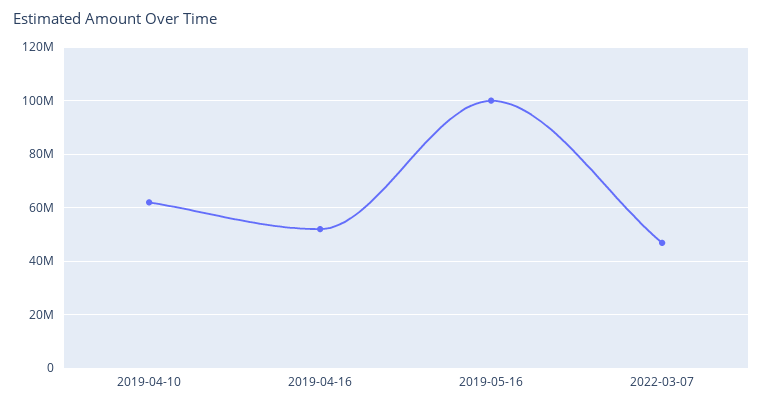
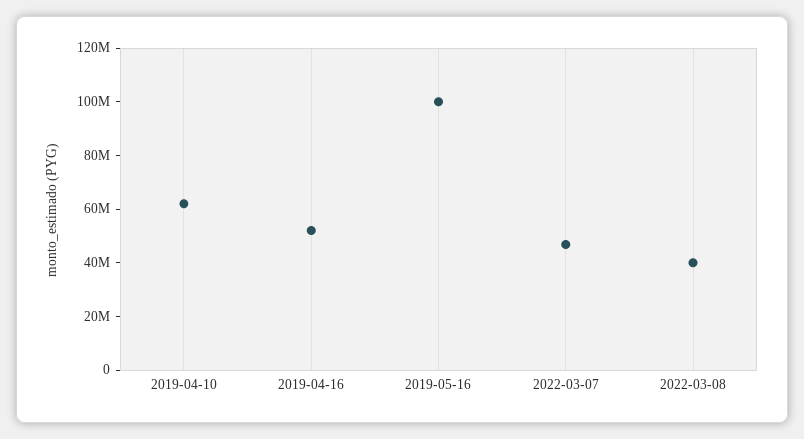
2022-03-08: none -> 40000000

